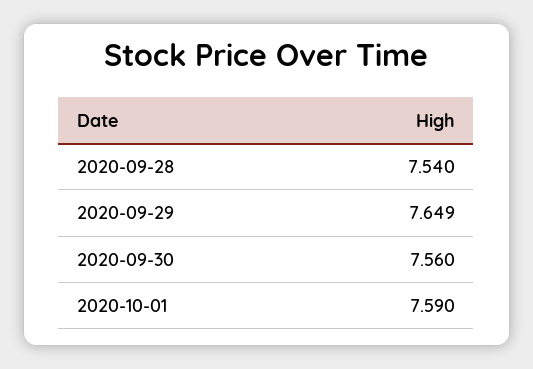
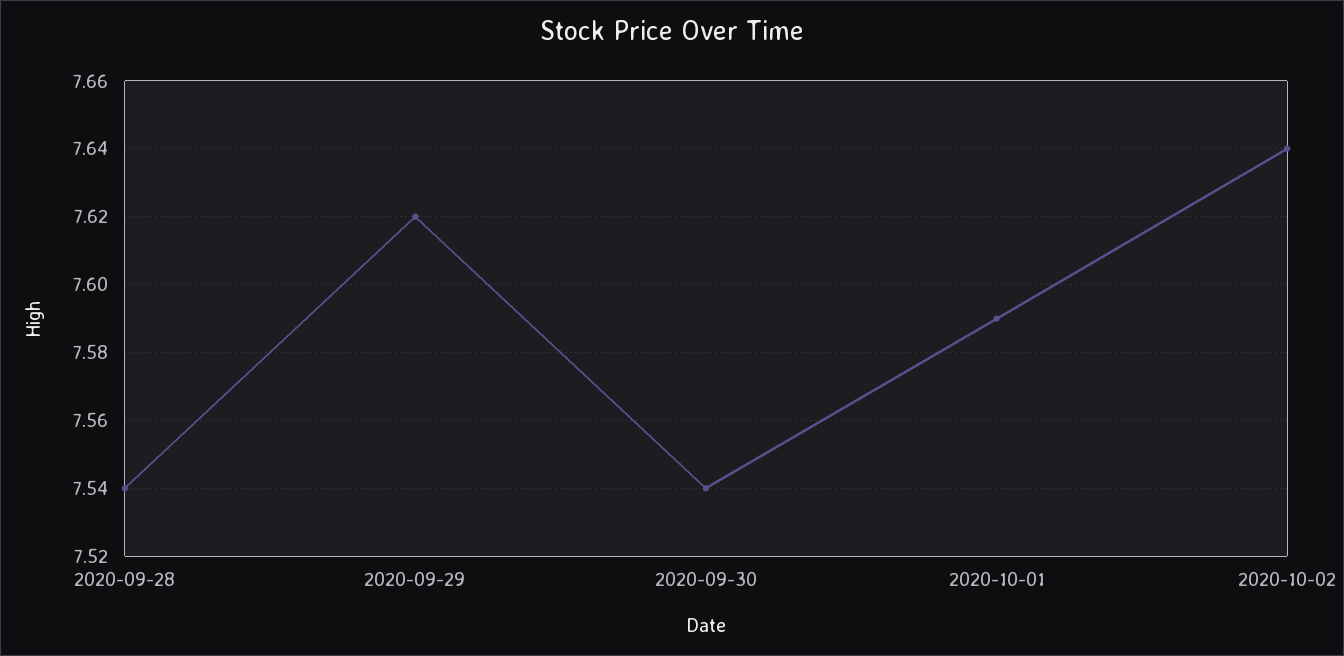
2020-09-29: 7.649 -> 7.62
2020-09-30: 7.56 -> 7.54
2020-10-02: none -> 7.64

